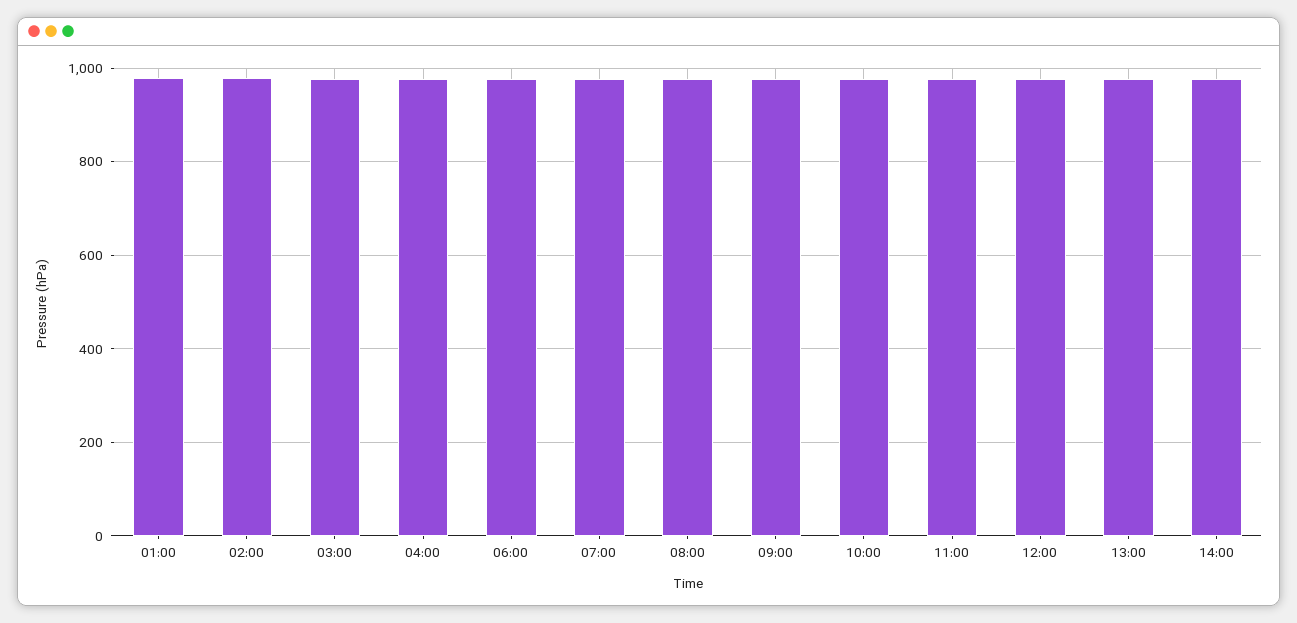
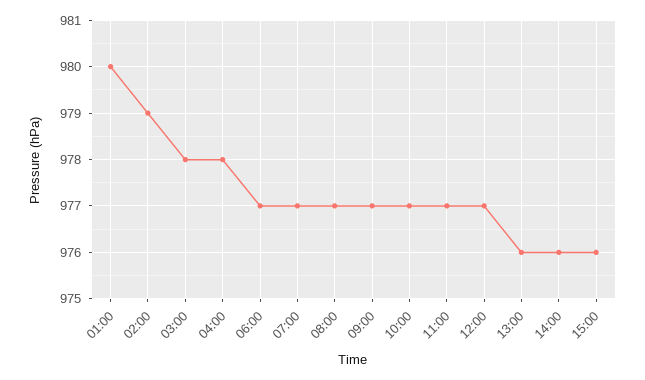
15:00: none -> 976

